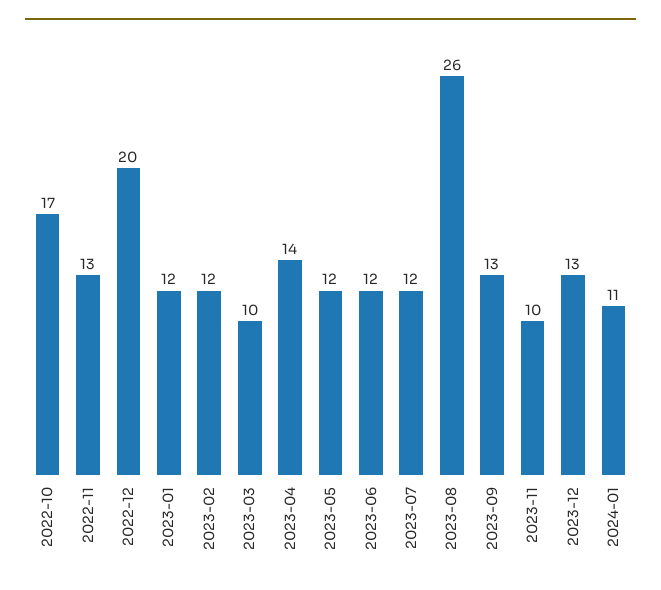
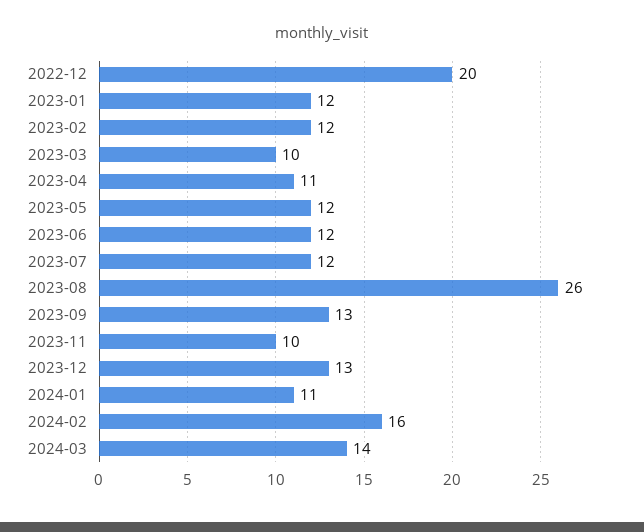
2022-10: 17 -> none
2022-11: 13 -> none
2023-04: 14 -> 11
2024-02: none -> 16
2024-03: none -> 14

